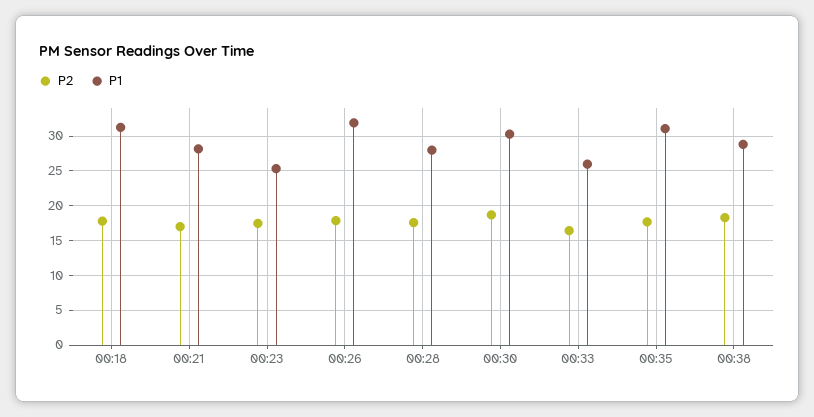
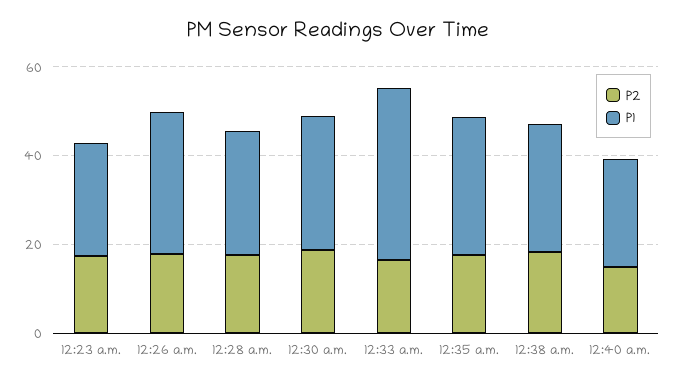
P2, 00:18: 18 -> none
P1, 00:18: 31 -> none
P2, 00:21: 17 -> none
P1, 00:21: 28 -> none
P1, 00:33: 26 -> 40
P2, 12:40 a.m.: none -> 15
P1, 12:40 a.m.: none -> 25

